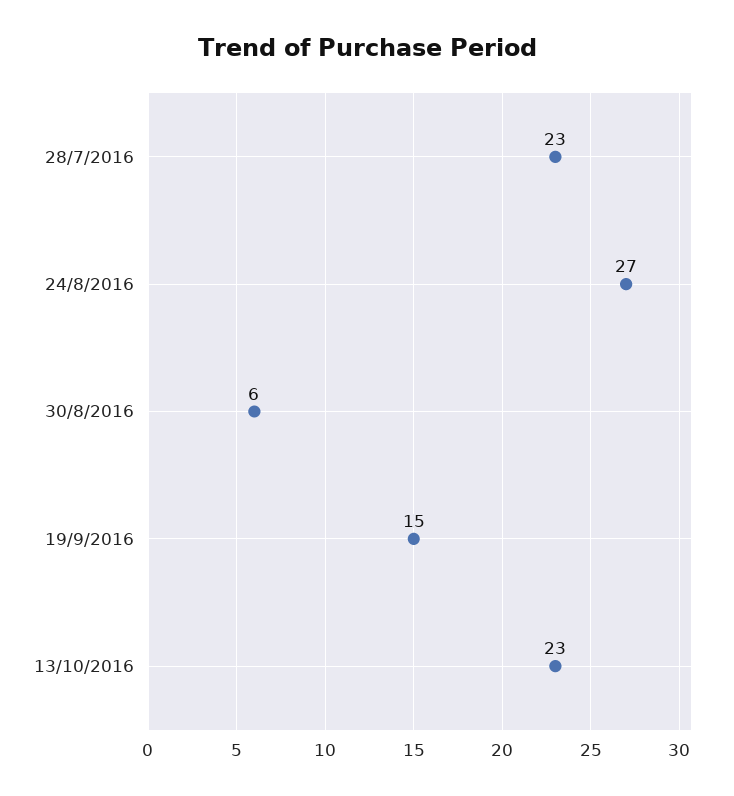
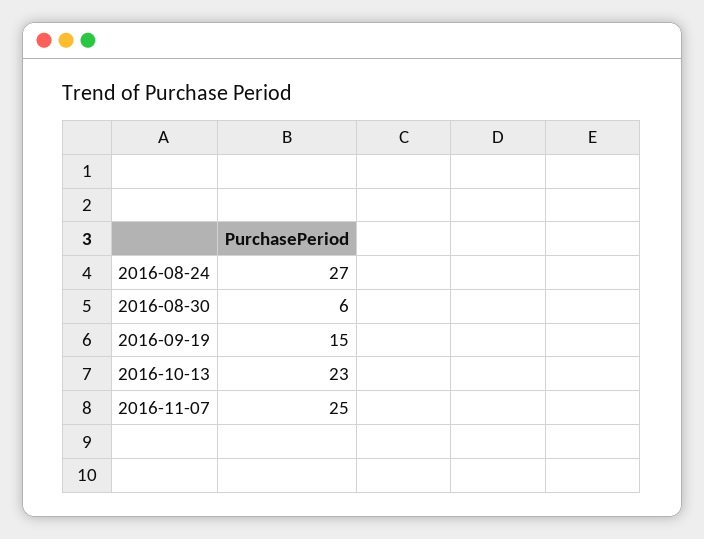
28/7/2016: 23 -> none
2016-11-07: none -> 25

